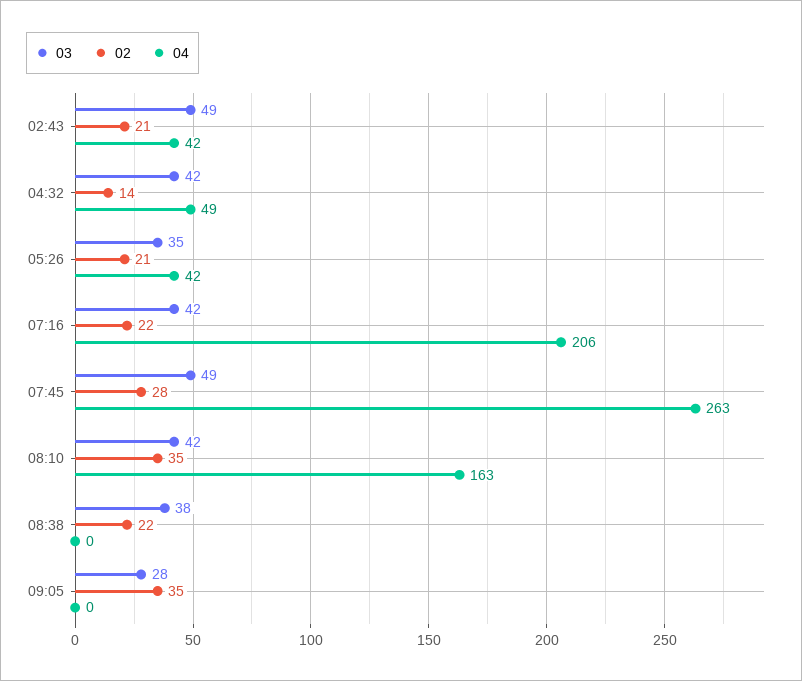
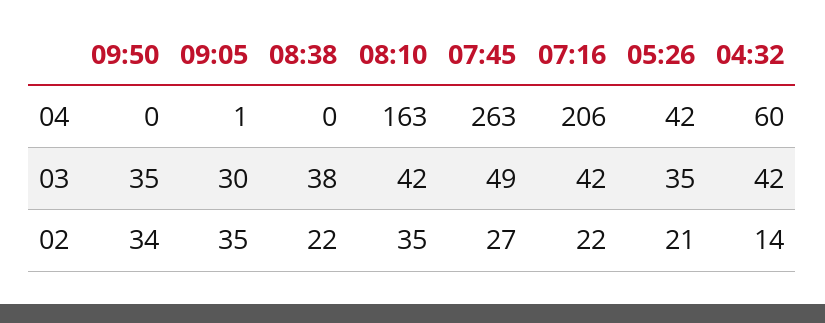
03, 02:43: 49 -> none
02, 02:43: 21 -> none
04, 02:43: 42 -> none
04, 04:32: 49 -> 60
02, 07:45: 28 -> 27
03, 09:05: 28 -> 30
04, 09:05: 0 -> 1
04, 09:50: none -> 0
03, 09:50: none -> 35
02, 09:50: none -> 34

